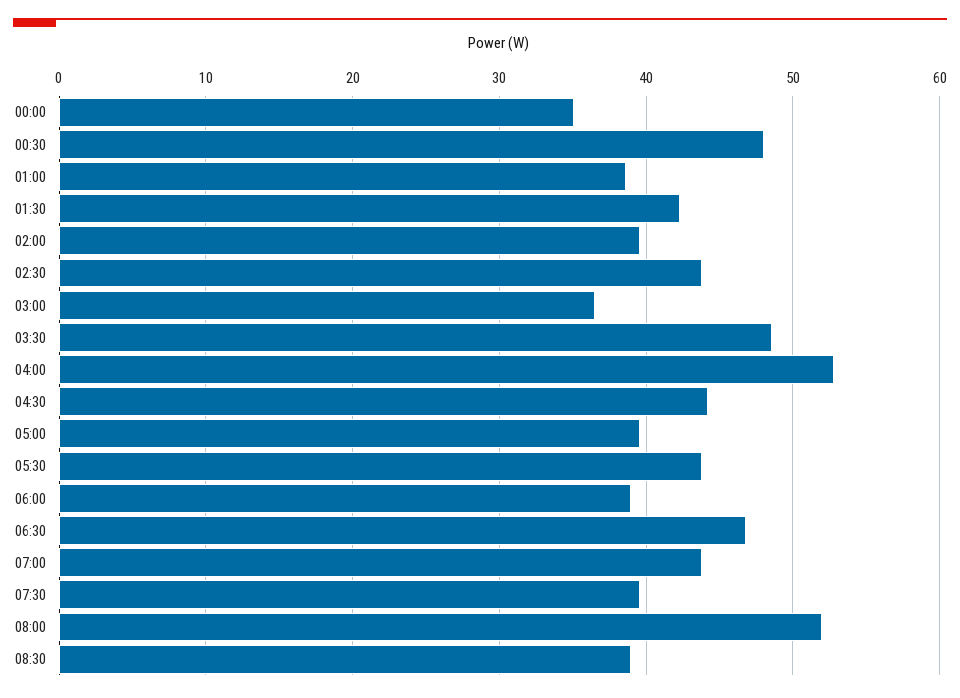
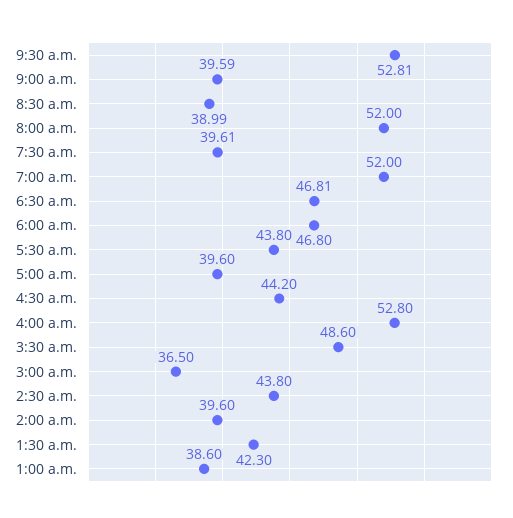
00:00: 35 -> none
00:30: 48 -> none
06:00: 39 -> 46.8
07:00: 44 -> 52
9:30 a.m.: none -> 52.81
9:00 a.m.: none -> 39.59

